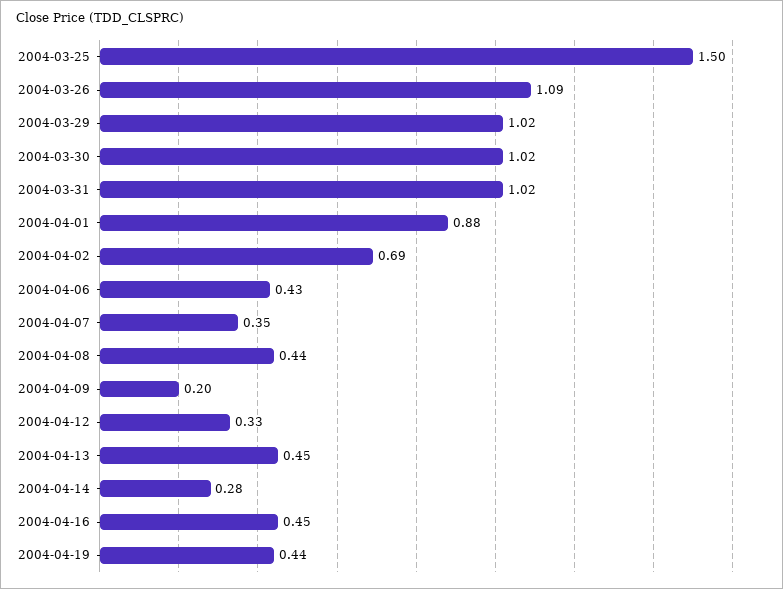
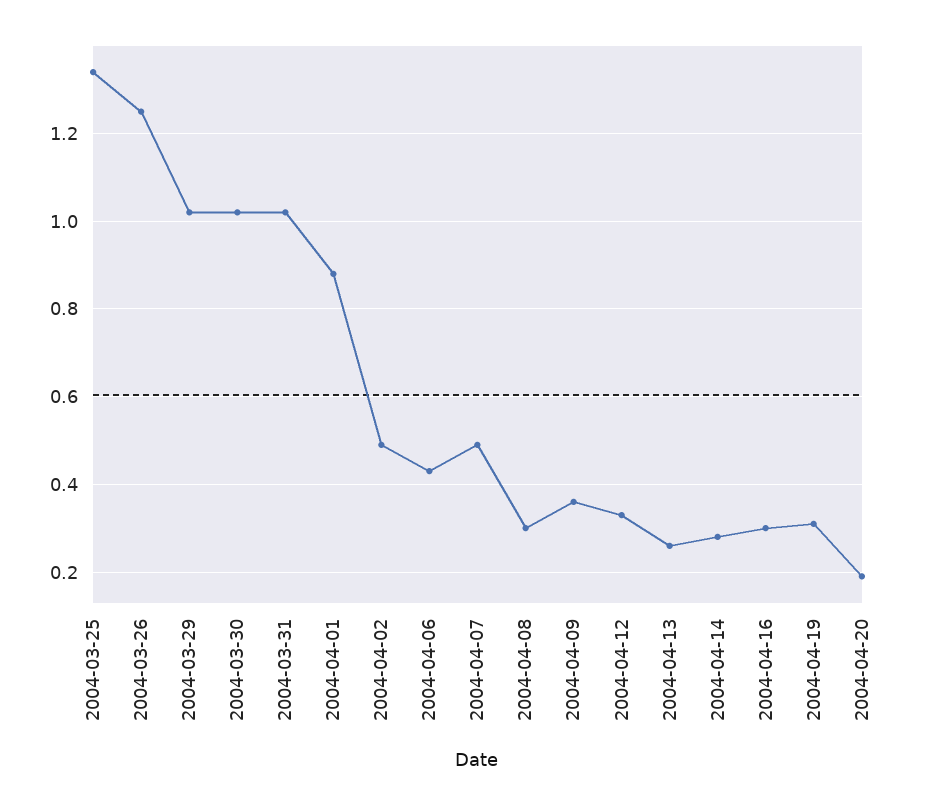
2004-03-25: 1.5 -> 1.35
2004-03-26: 1.09 -> 1.25
2004-04-02: 0.69 -> 0.5
2004-04-07: 0.35 -> 0.5
2004-04-08: 0.44 -> 0.3
2004-04-09: 0.2 -> 0.35
2004-04-13: 0.45 -> 0.25
2004-04-16: 0.45 -> 0.3
2004-04-19: 0.44 -> 0.3
2004-04-20: none -> 0.2

